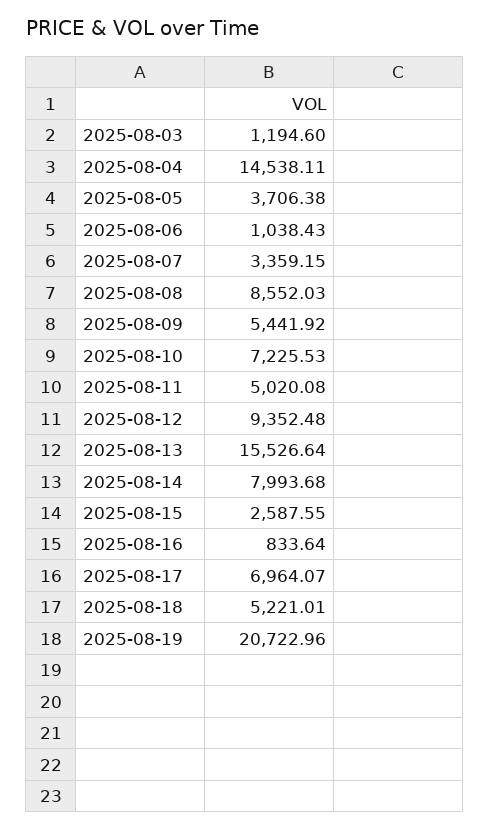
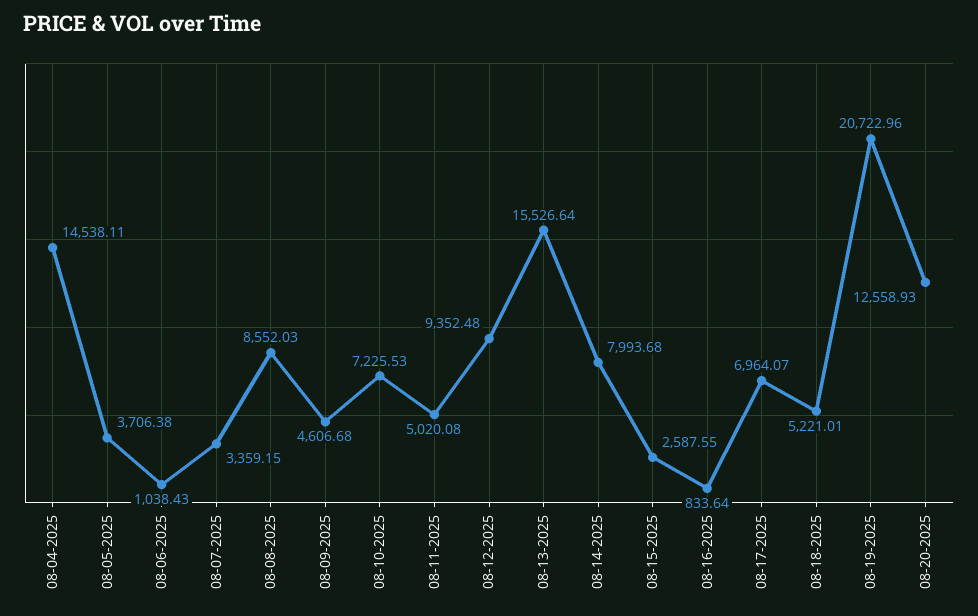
2025-08-03: 1194.6 -> none
2025-08-09: 5441.92 -> 4606.68
08-20-2025: none -> 12558.93

